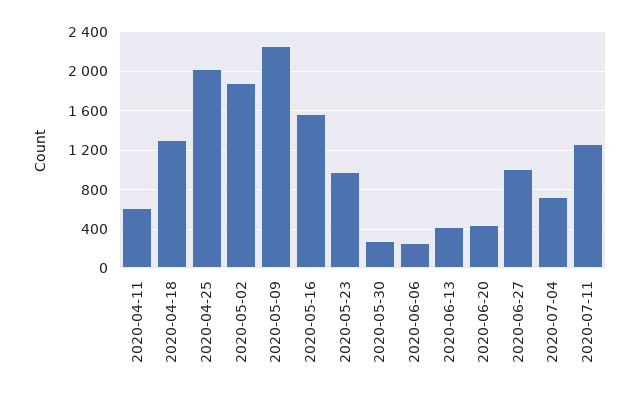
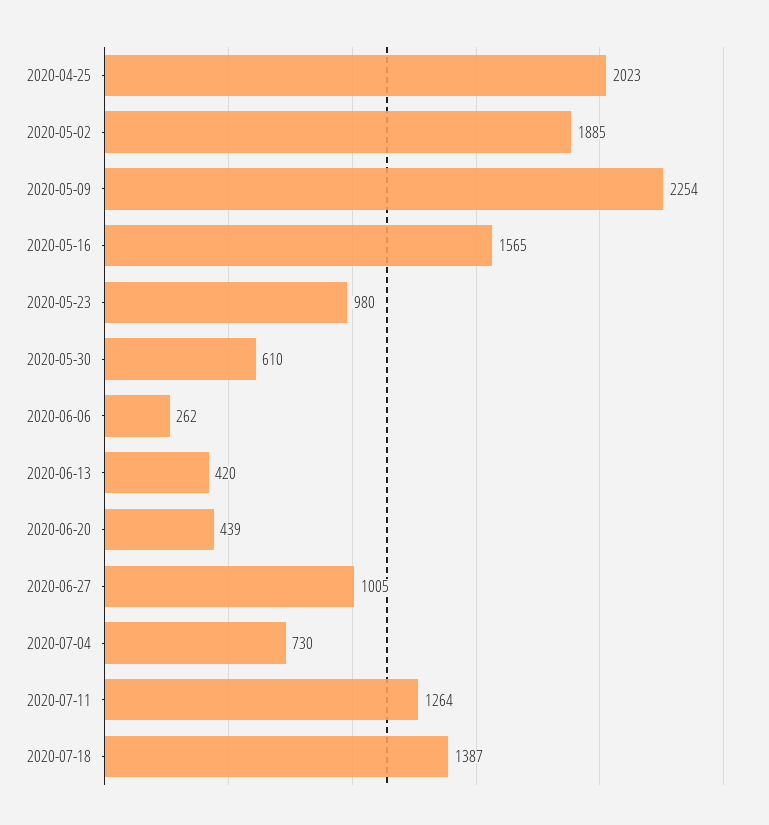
2020-04-11: 600 -> none
2020-04-18: 1300 -> none
2020-05-30: 300 -> 610
2020-07-18: none -> 1387

